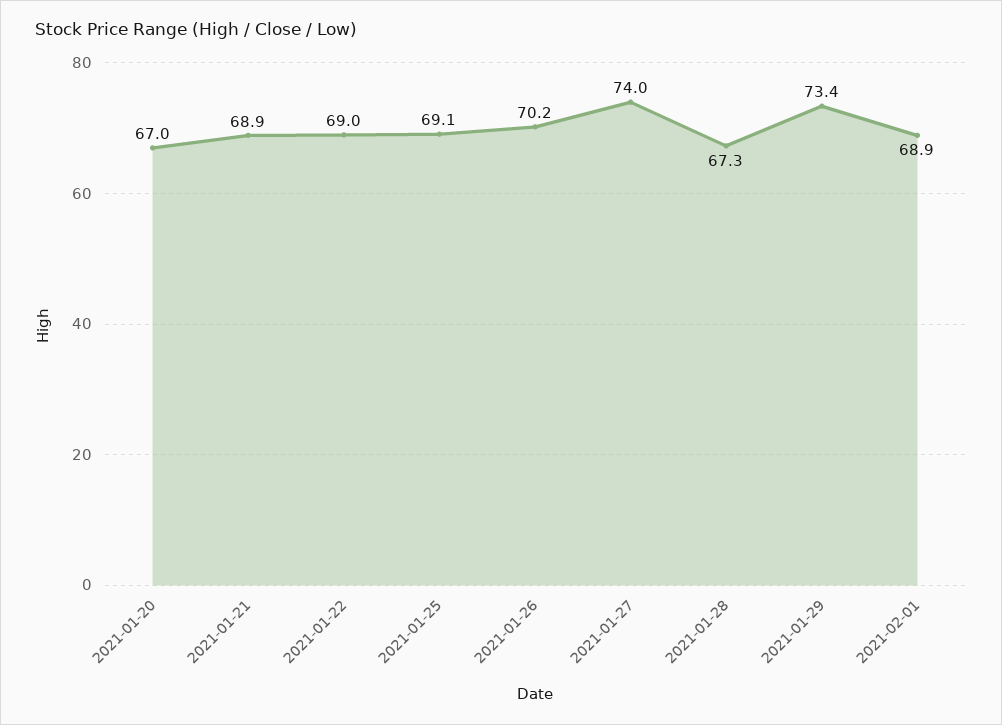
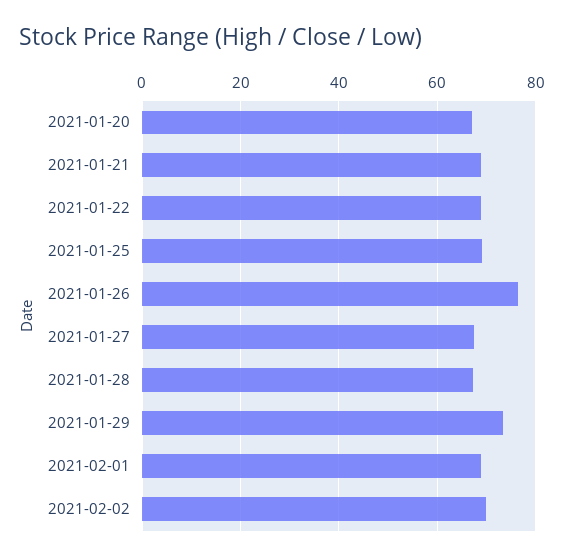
2021-01-26: 70.2 -> 76
2021-01-27: 74 -> 68
2021-02-02: none -> 70

